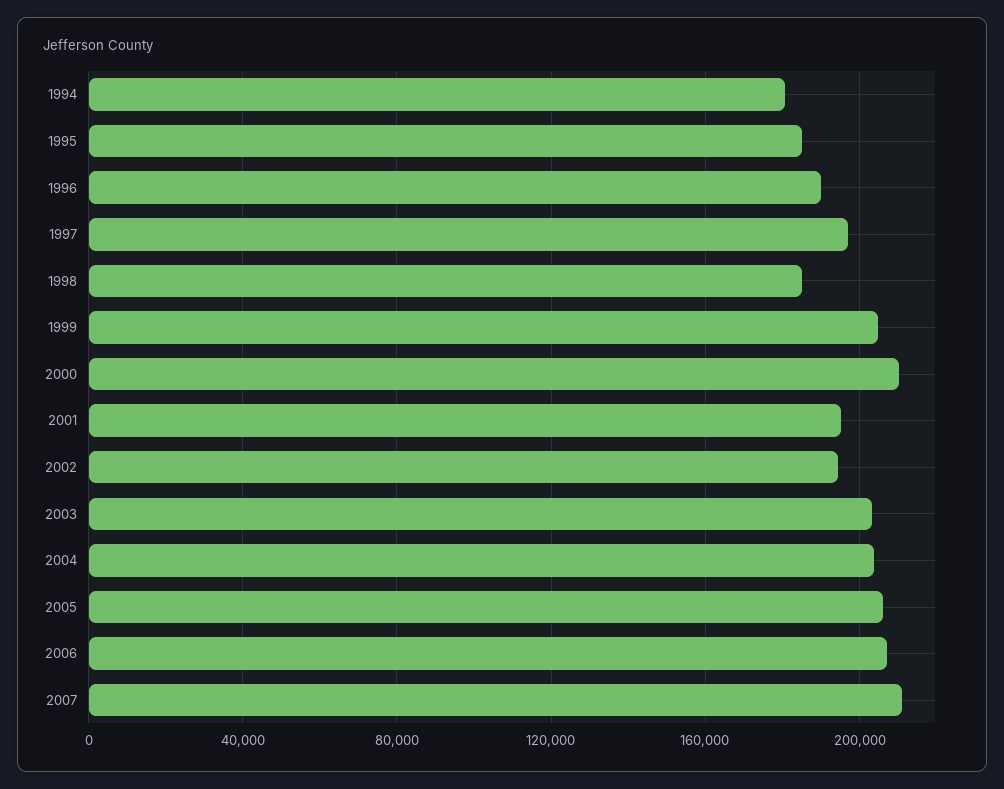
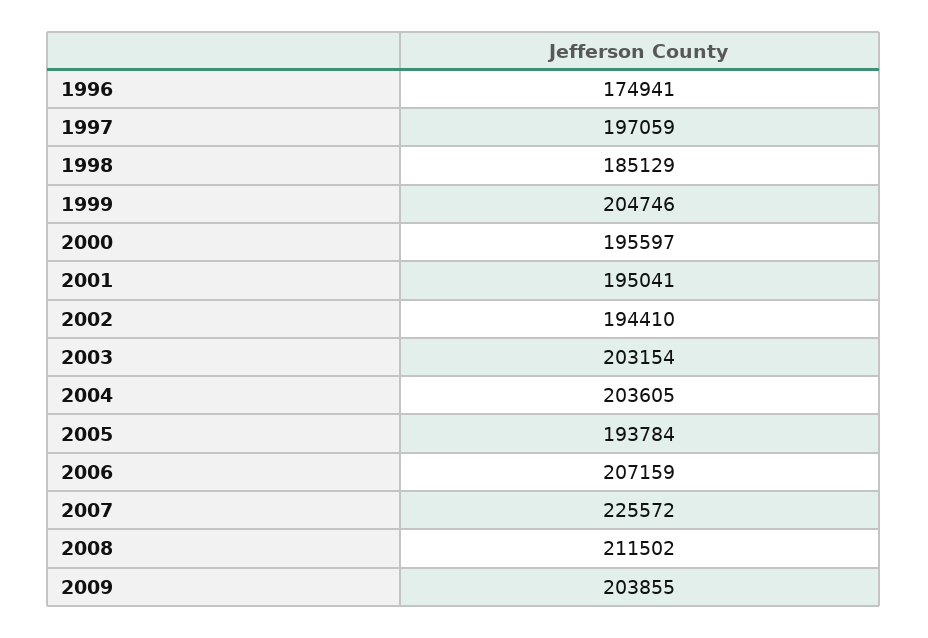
1994: 180000 -> none
1995: 185000 -> none
1996: 190000 -> 174941
2000: 210000 -> 195597
2005: 205000 -> 193784
2007: 210000 -> 225572
2008: none -> 211502
2009: none -> 203855

